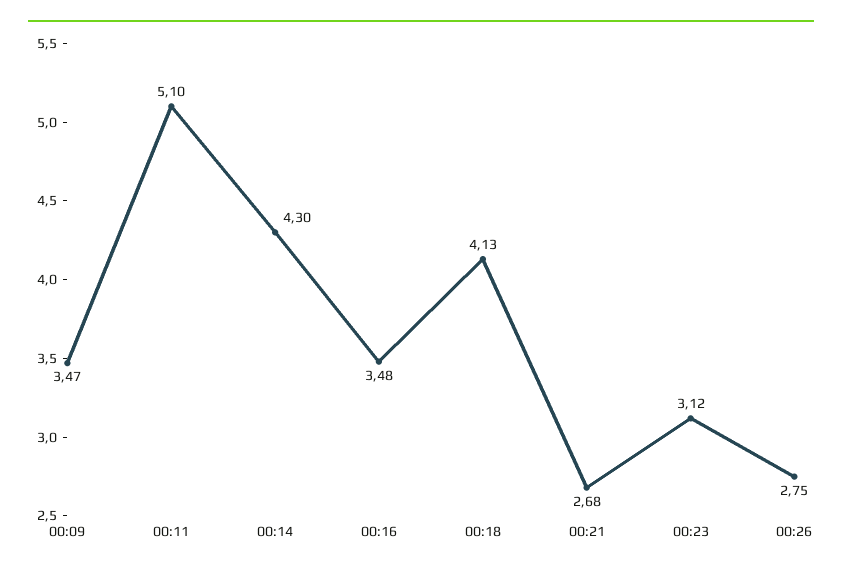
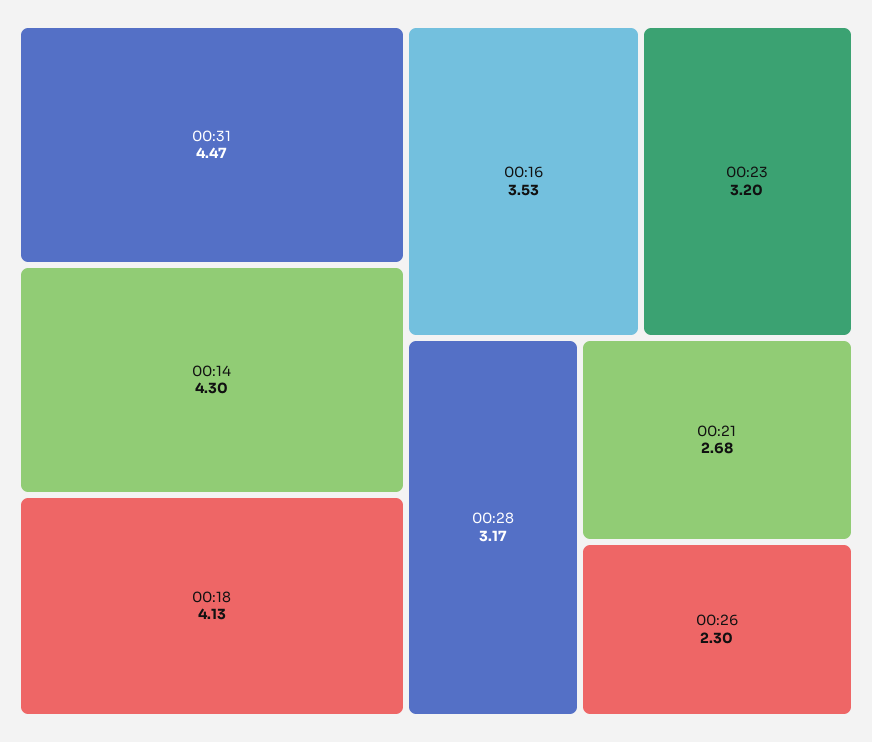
00:09: 3.47 -> none
00:11: 5.1 -> none
00:16: 3.48 -> 3.53
00:23: 3.12 -> 3.2
00:26: 2.75 -> 2.3
00:31: none -> 4.47
00:28: none -> 3.17

